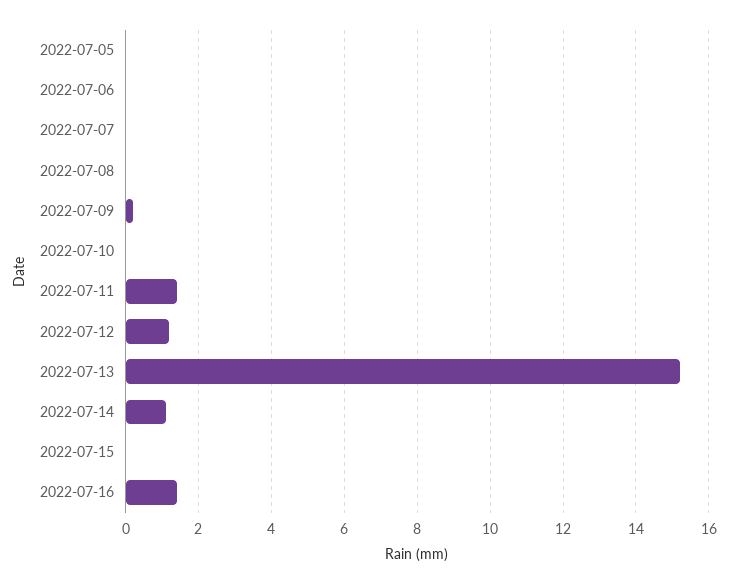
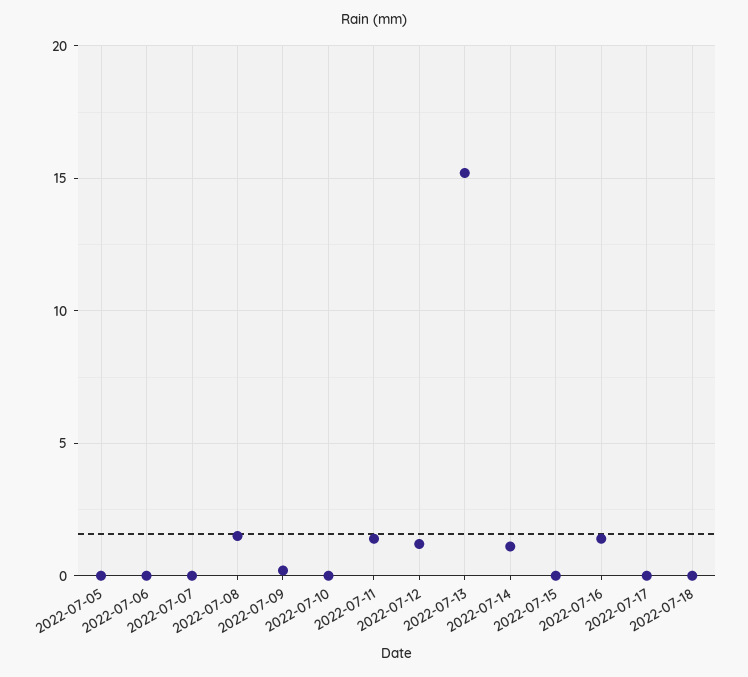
2022-07-08: 0 -> 1.5
2022-07-17: none -> 0
2022-07-18: none -> 0

